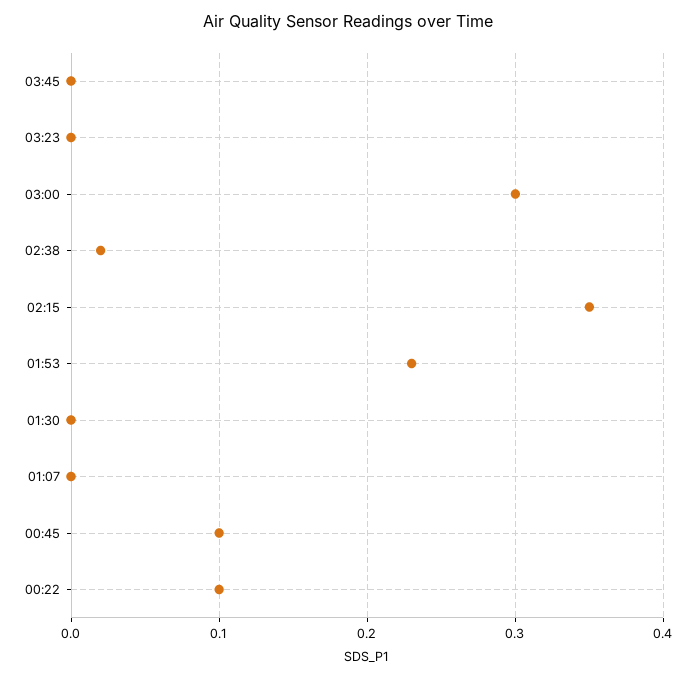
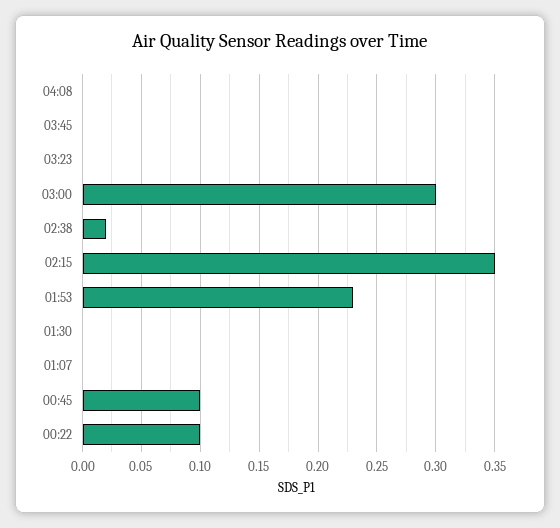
04:08: none -> 0

